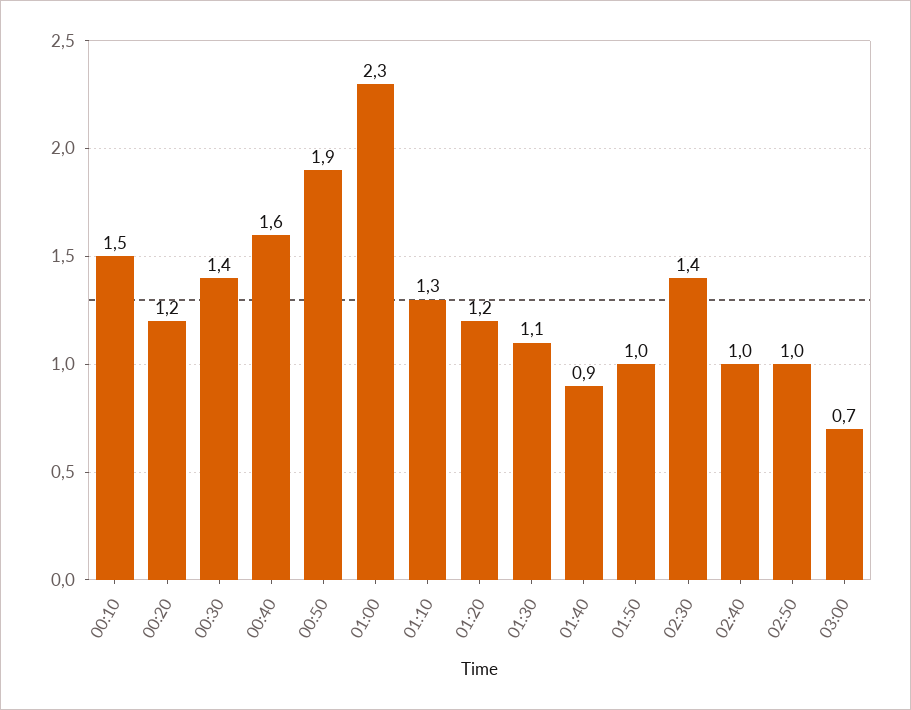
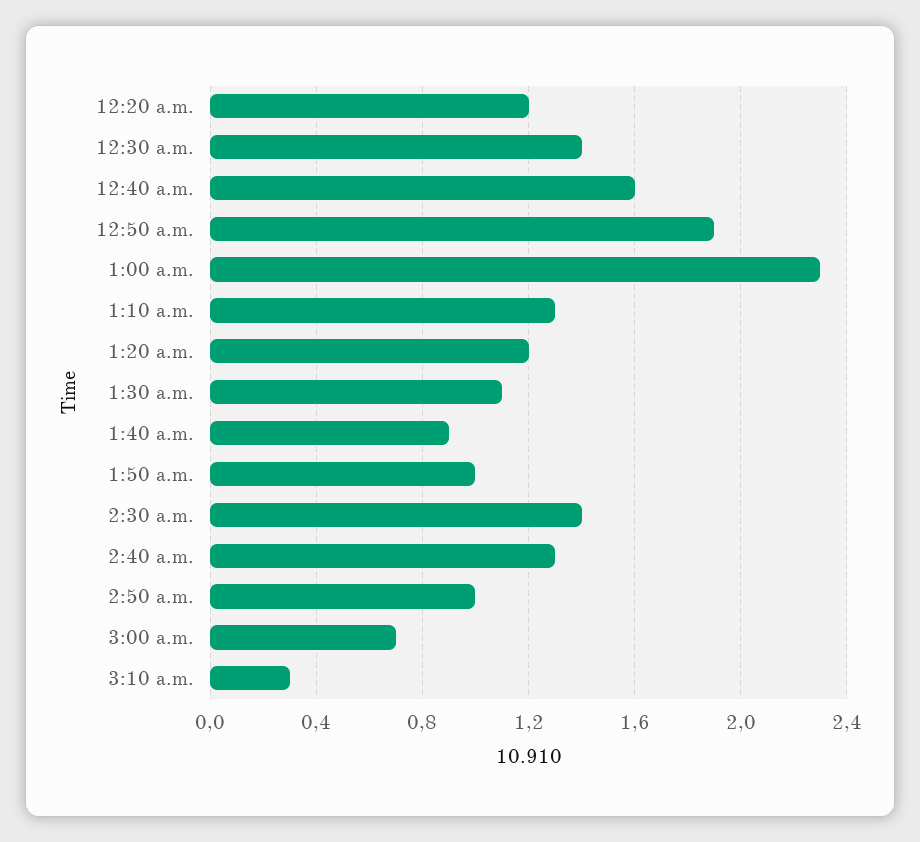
00:10: 1.5 -> none
02:40: 1 -> 1.3
3:10 a.m.: none -> 0.3

